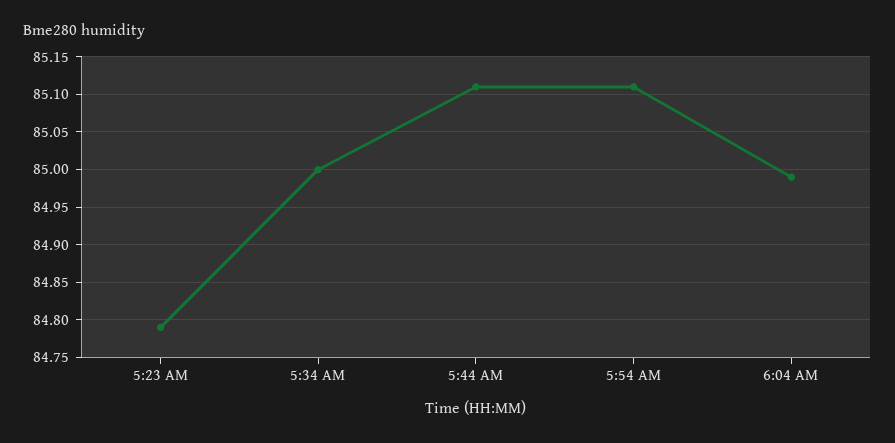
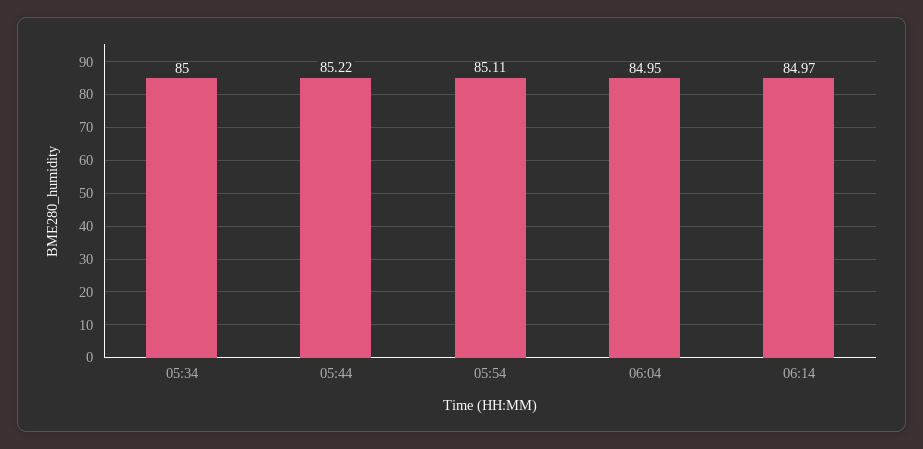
5:23 AM: 84.79 -> none
5:44 AM: 85.11 -> 85.22
6:04 AM: 84.99 -> 84.95
06:14: none -> 84.97

